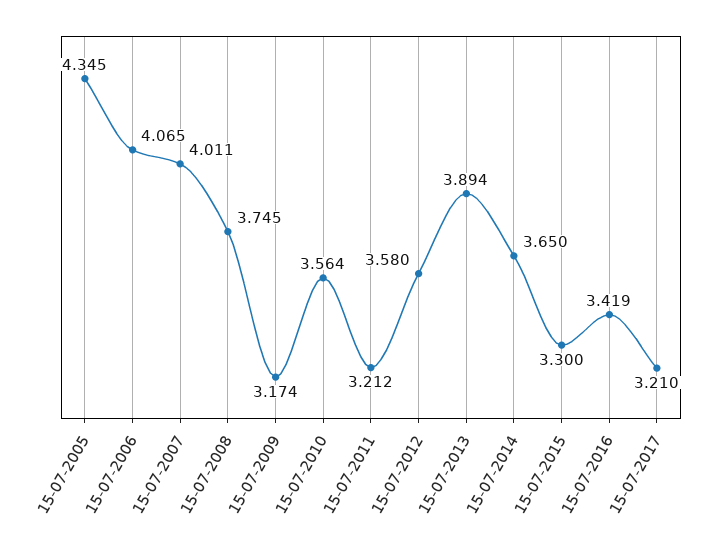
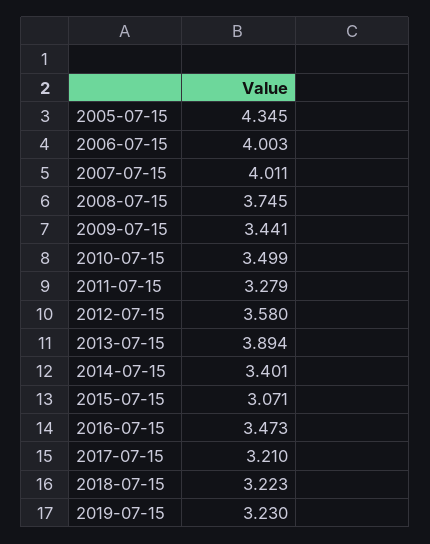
15-07-2006: 4.065 -> 4.003
15-07-2009: 3.174 -> 3.441
15-07-2010: 3.564 -> 3.499
15-07-2011: 3.212 -> 3.279
15-07-2014: 3.65 -> 3.401
15-07-2015: 3.3 -> 3.071
15-07-2016: 3.419 -> 3.473
2018-07-15: none -> 3.223
2019-07-15: none -> 3.23

